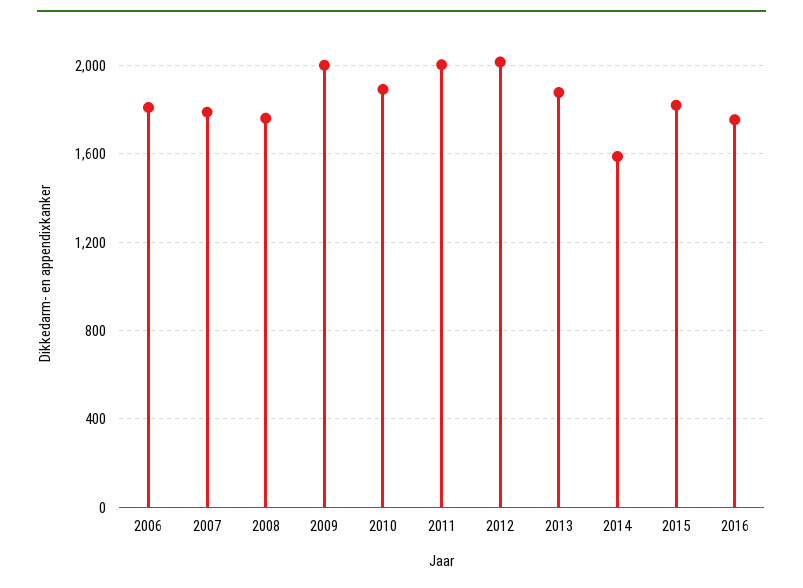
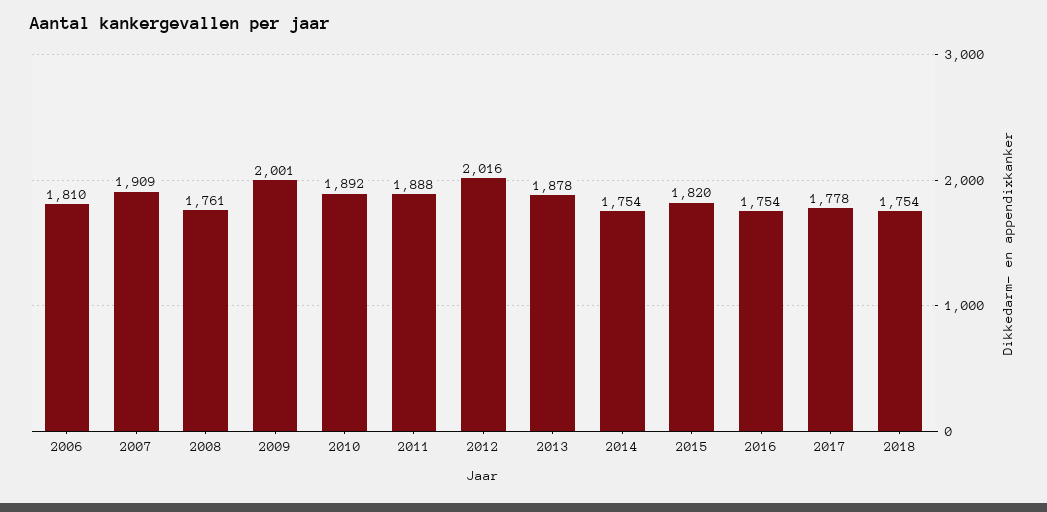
2007: 1800 -> 1909
2011: 2000 -> 1888
2014: 1600 -> 1754
2017: none -> 1778
2018: none -> 1754

